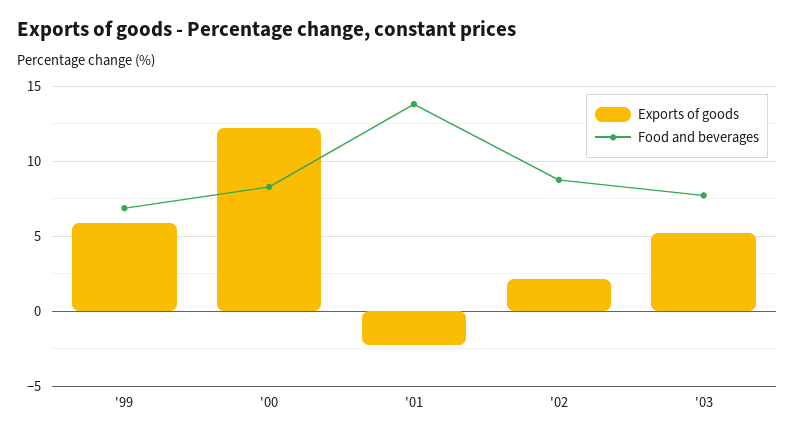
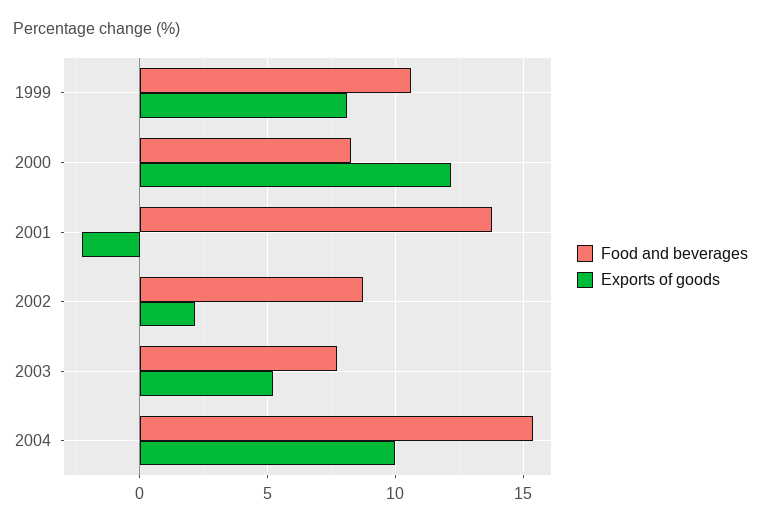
Exports of goods, '99: 6 -> 8
Food and beverages, '99: 7 -> 10.5
Food and beverages, 2004: none -> 15.5
Exports of goods, 2004: none -> 10

